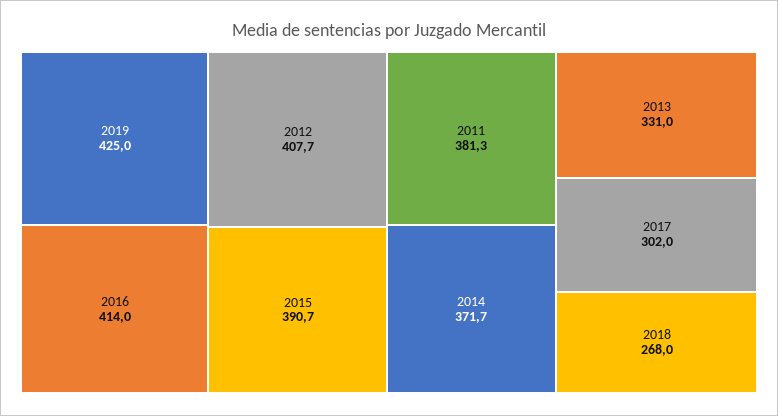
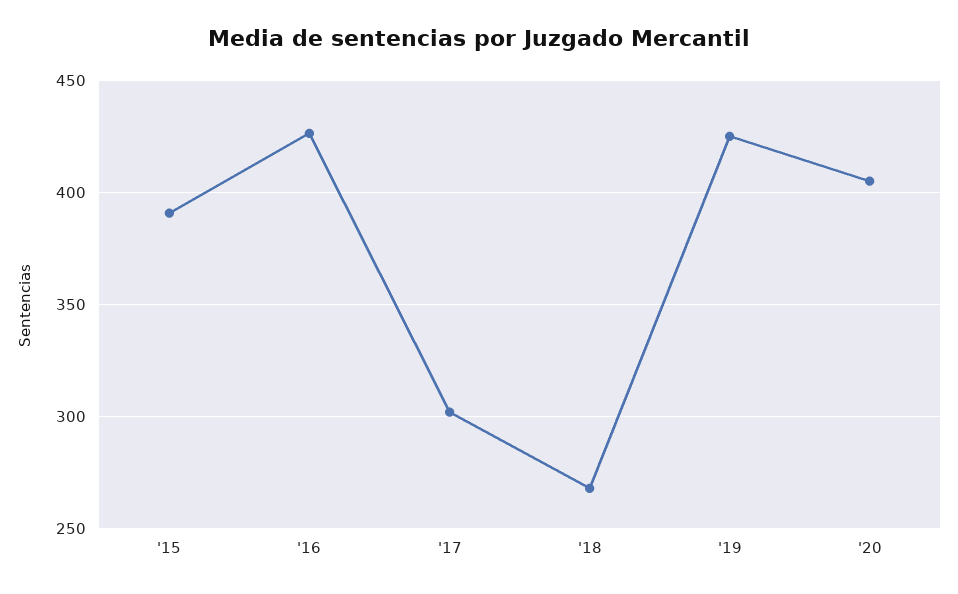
2016: 414 -> 425
2012: 407.7 -> none
2011: 381.3 -> none
2014: 371.7 -> none
2013: 331 -> none
'20: none -> 405

